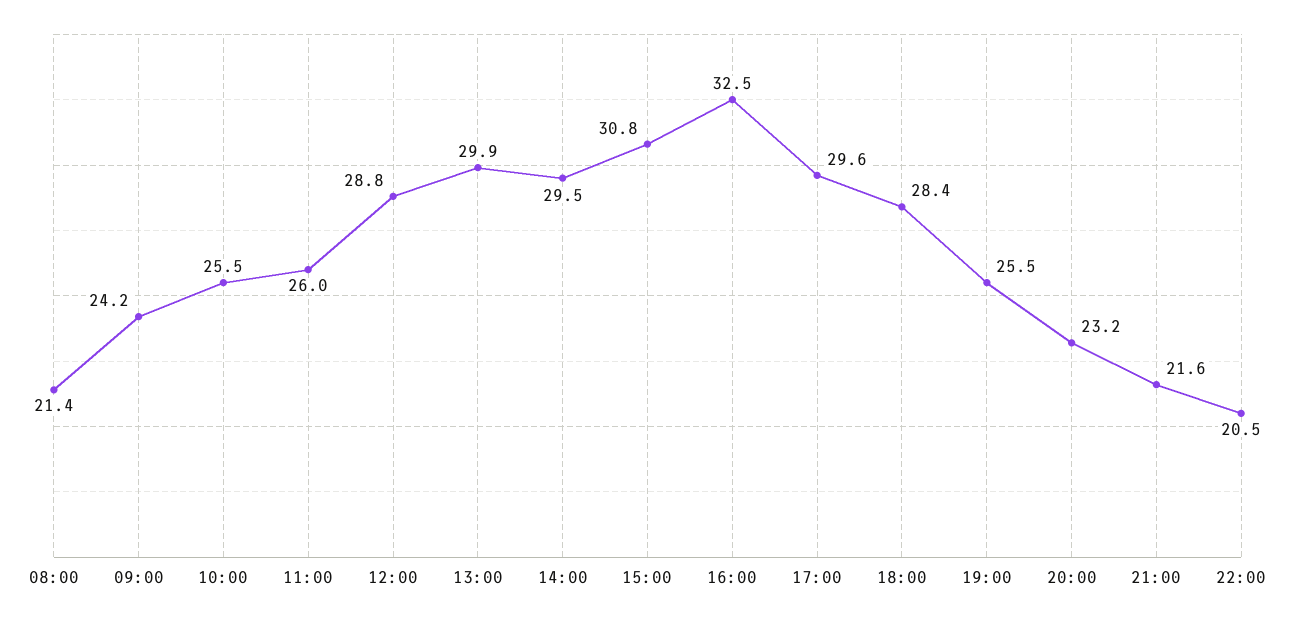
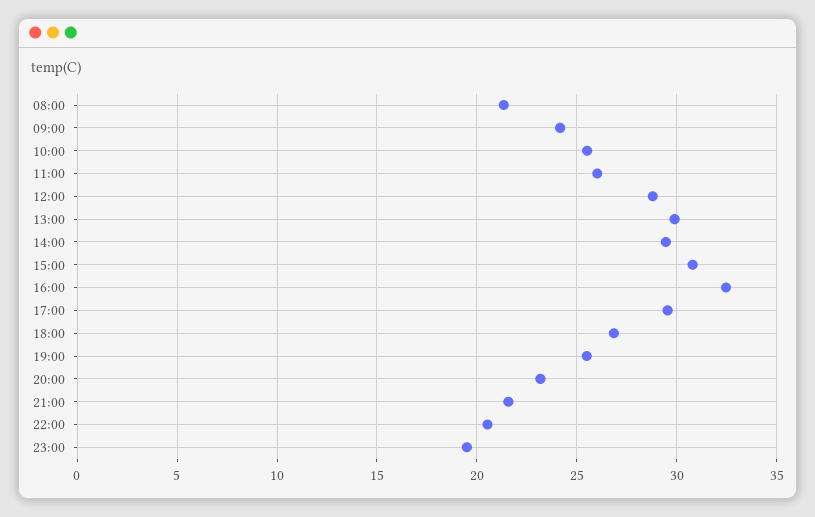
18:00: 28.4 -> 27
23:00: none -> 19.5

